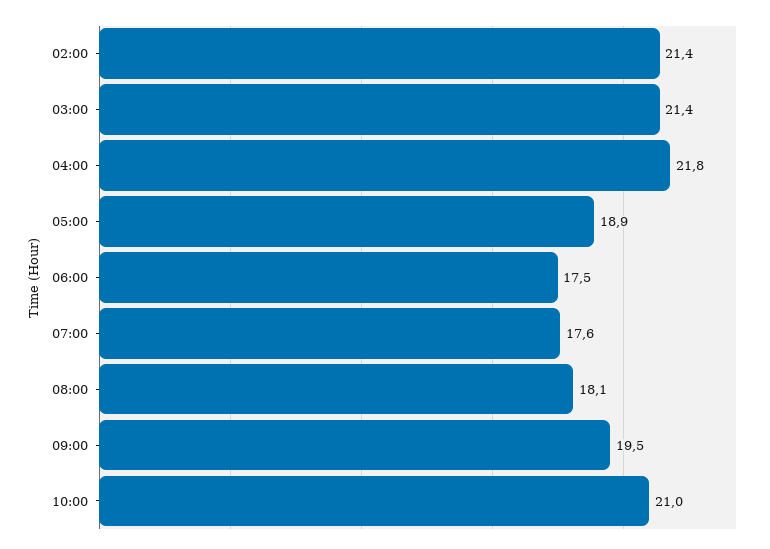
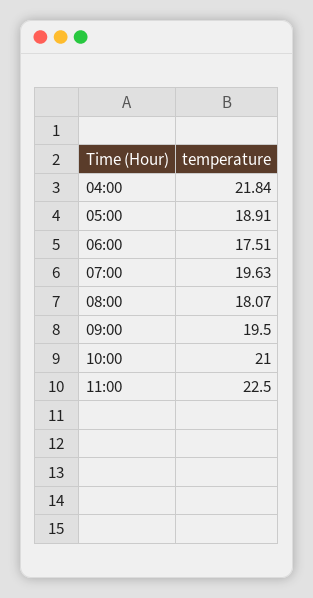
02:00: 21.4 -> none
03:00: 21.4 -> none
07:00: 17.6 -> 19.63
11:00: none -> 22.5

